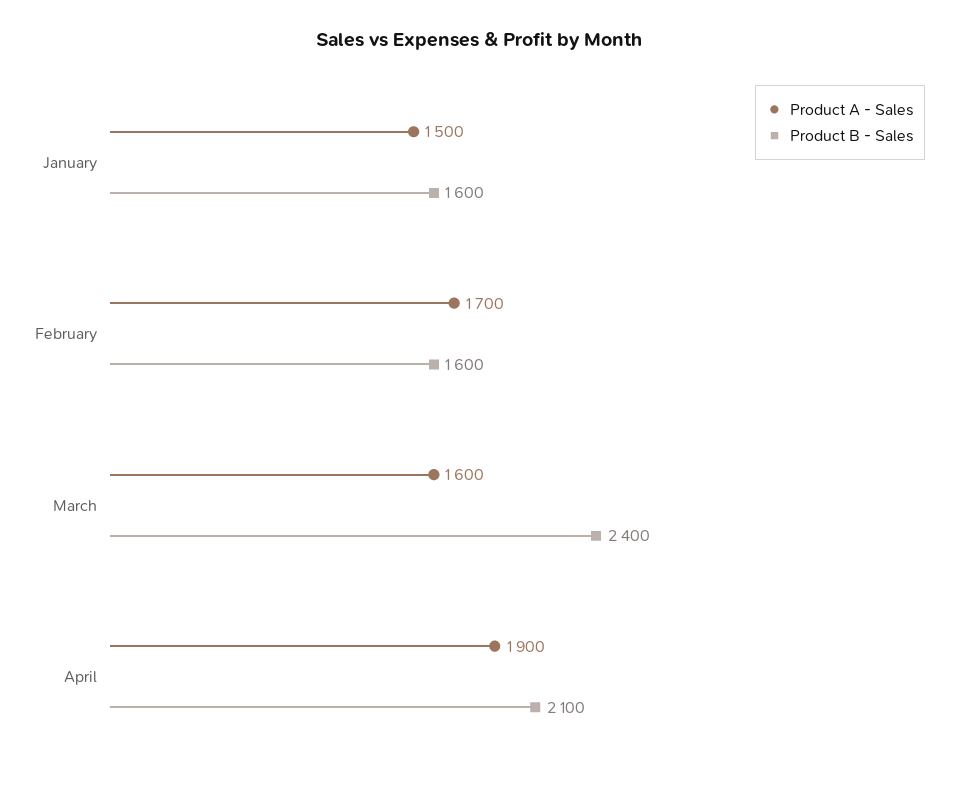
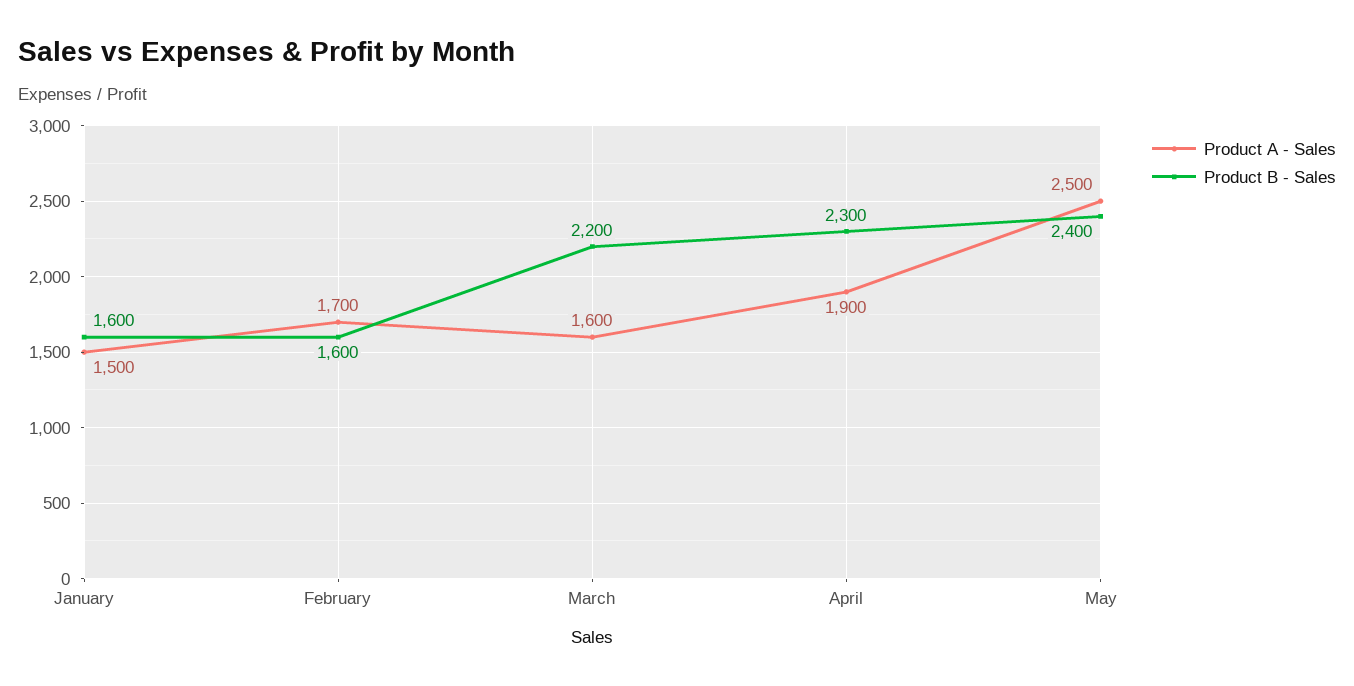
Product B - Sales, March: 2400 -> 2200
Product B - Sales, April: 2100 -> 2300
Product A - Sales, May: none -> 2500
Product B - Sales, May: none -> 2400

